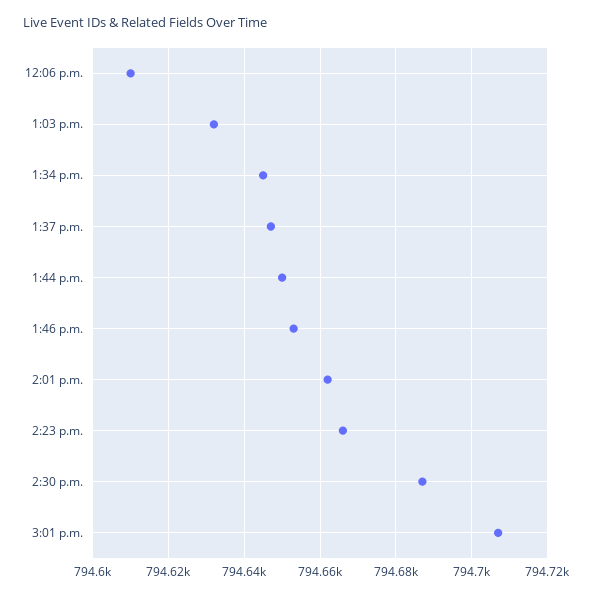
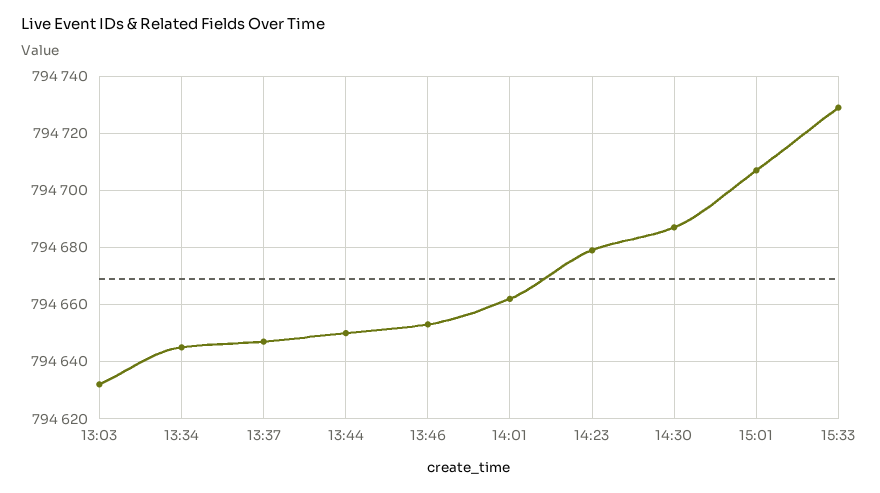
12:06 p.m.: 794610 -> none
2:23 p.m.: 794665 -> 794680
15:33: none -> 794730

